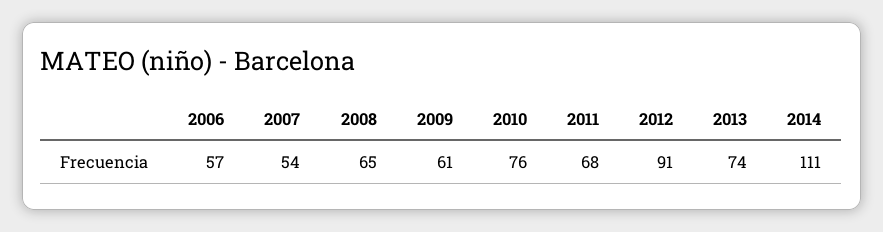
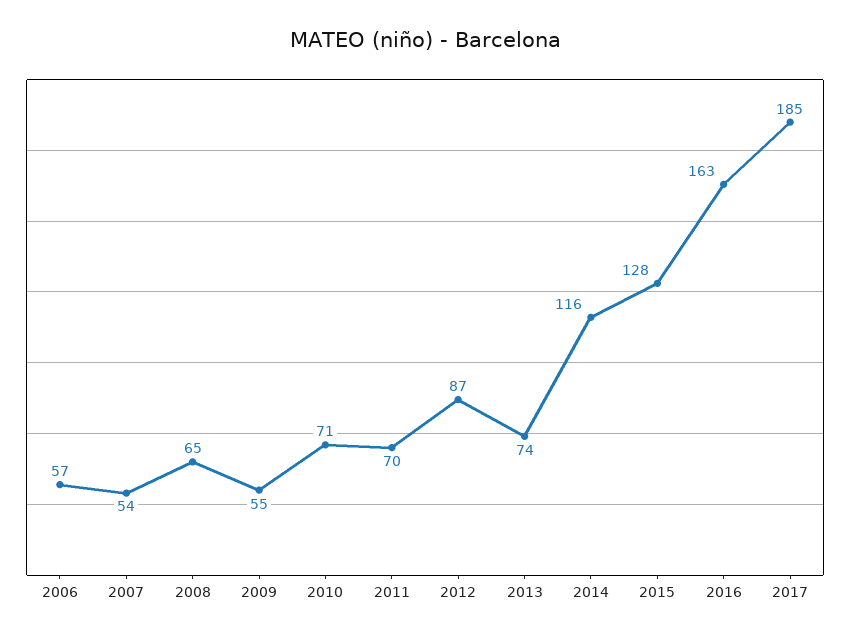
2009: 61 -> 55
2010: 76 -> 71
2011: 68 -> 70
2012: 91 -> 87
2014: 111 -> 116
2015: none -> 128
2016: none -> 163
2017: none -> 185

